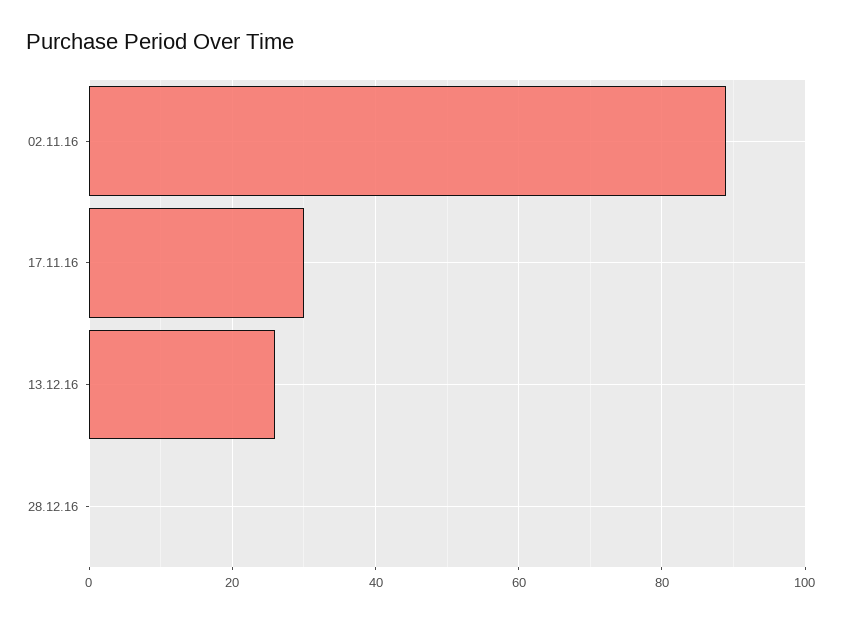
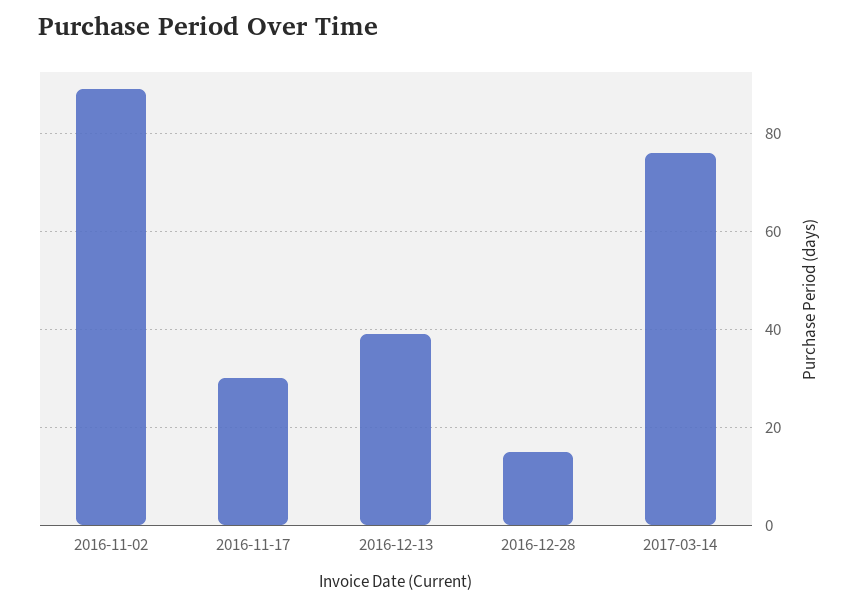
13.12.16: 25 -> 40
28.12.16: 0 -> 15
2017-03-14: none -> 75

